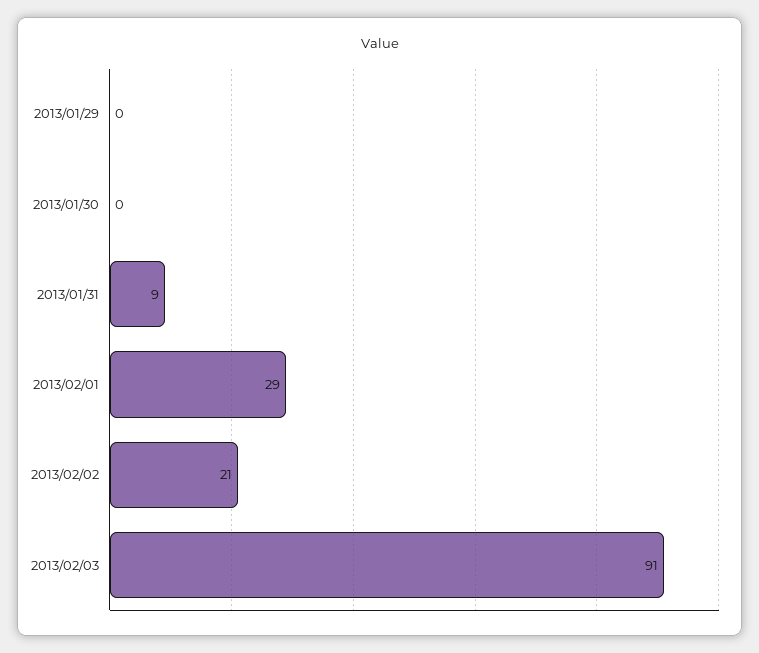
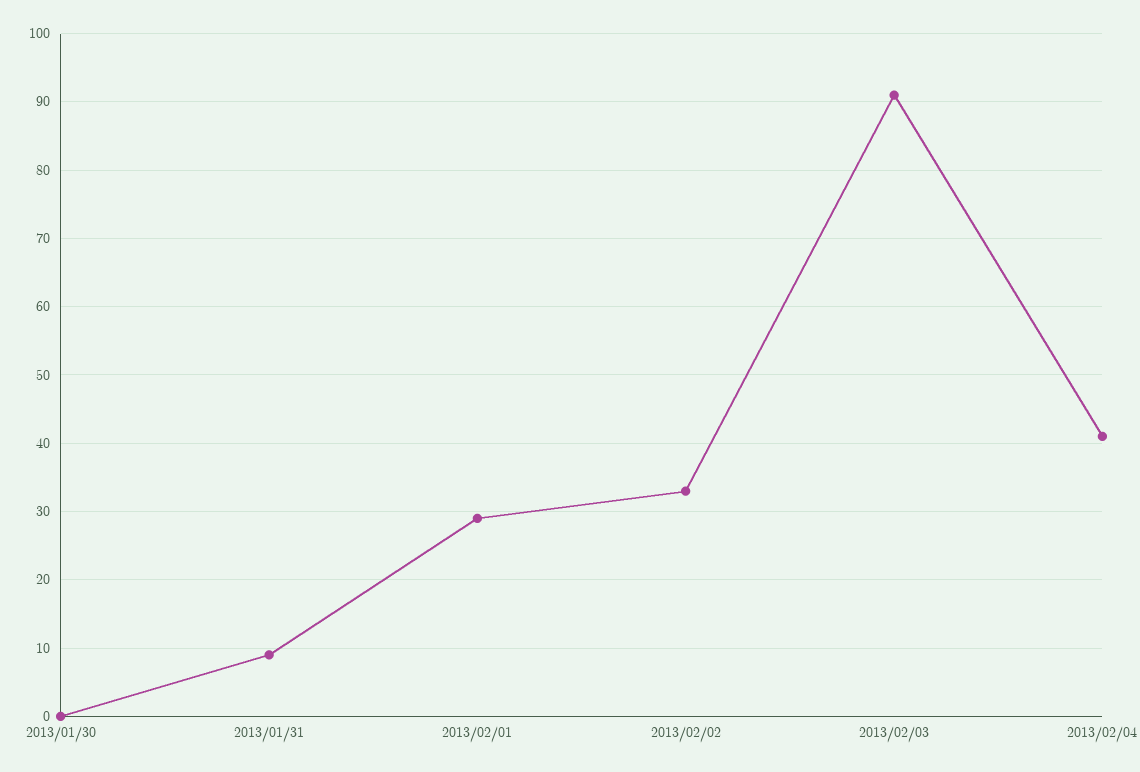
2013/01/29: 0 -> none
2013/02/02: 21 -> 33
2013/02/04: none -> 41

